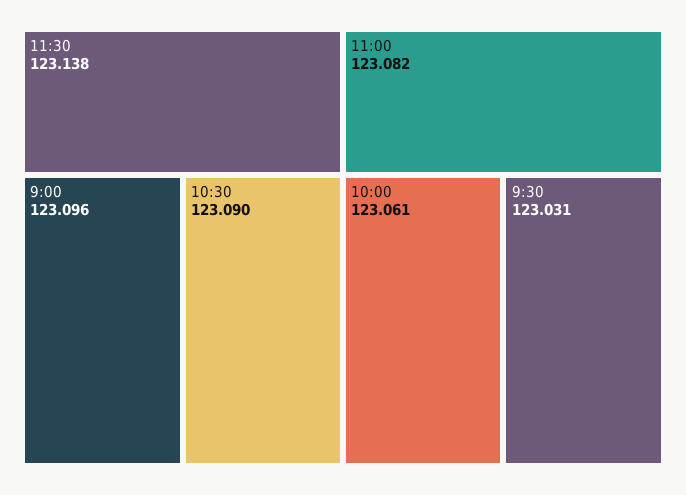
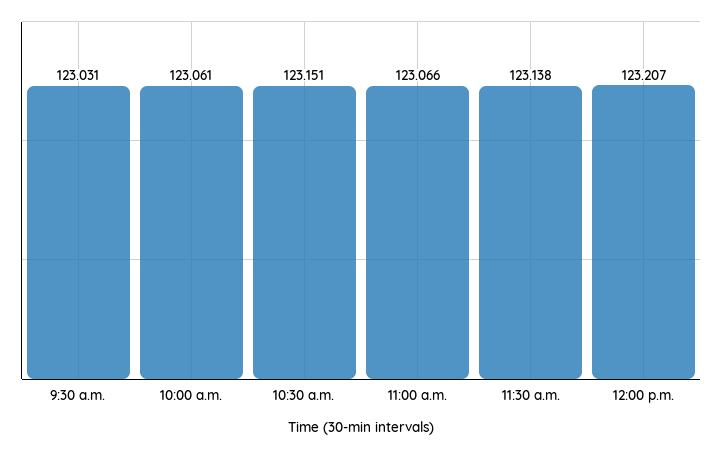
9:00: 123.096 -> none
10:30: 123.09 -> 123.151
11:00: 123.082 -> 123.066
12:00 p.m.: none -> 123.207

